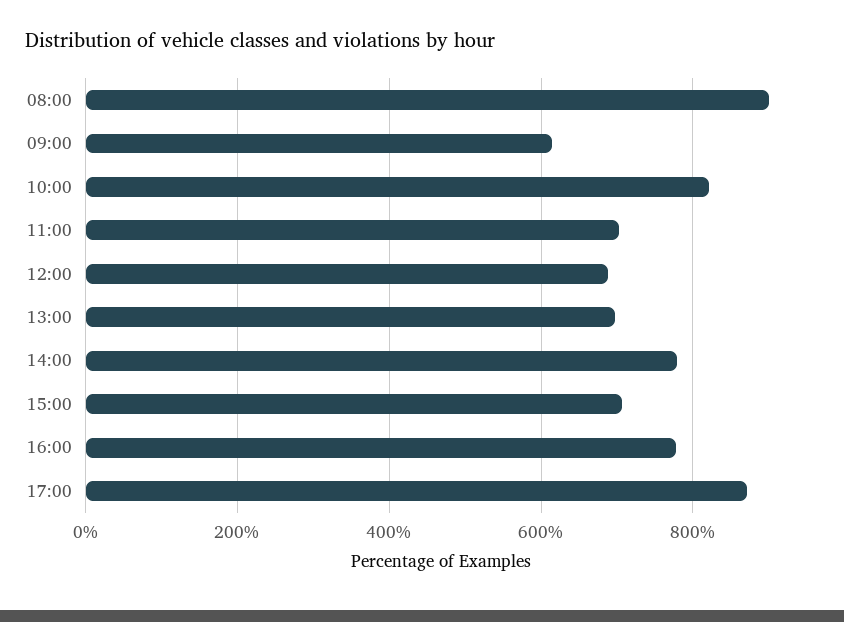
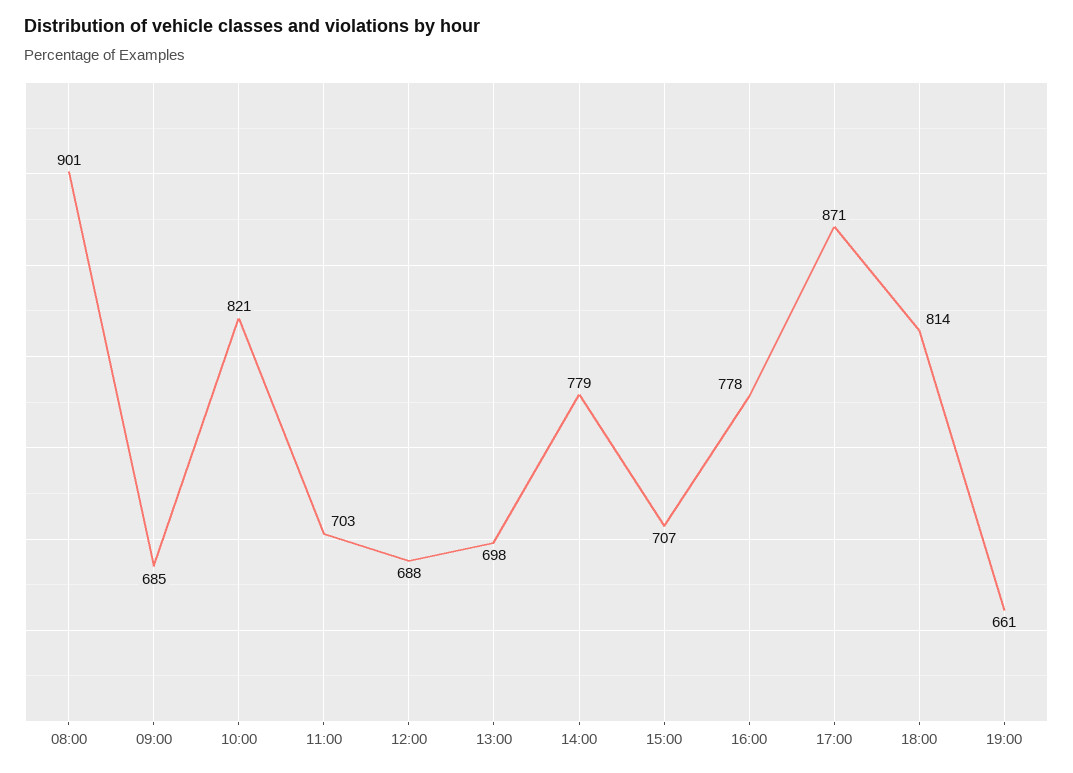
09:00: 620 -> 685
18:00: none -> 814
19:00: none -> 661

